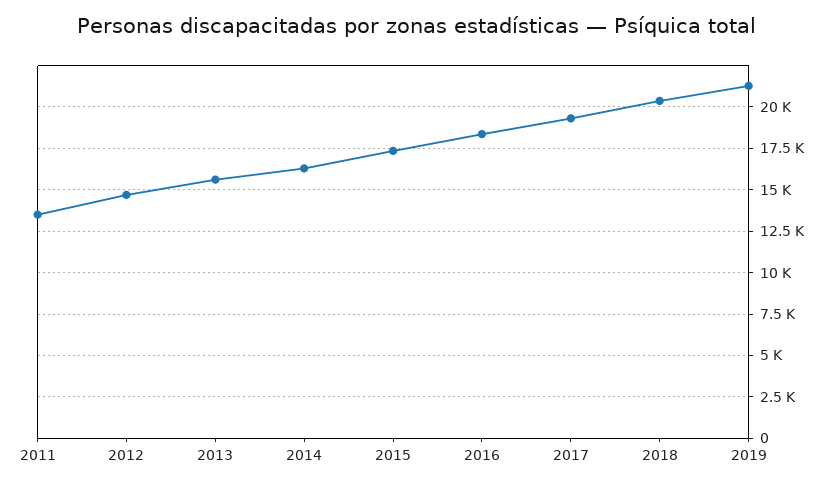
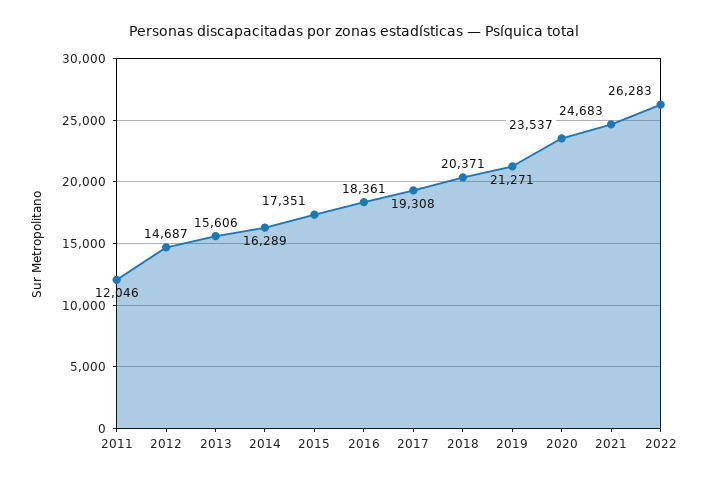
2011: 13500 -> 12046
2020: none -> 23537
2021: none -> 24683
2022: none -> 26283

